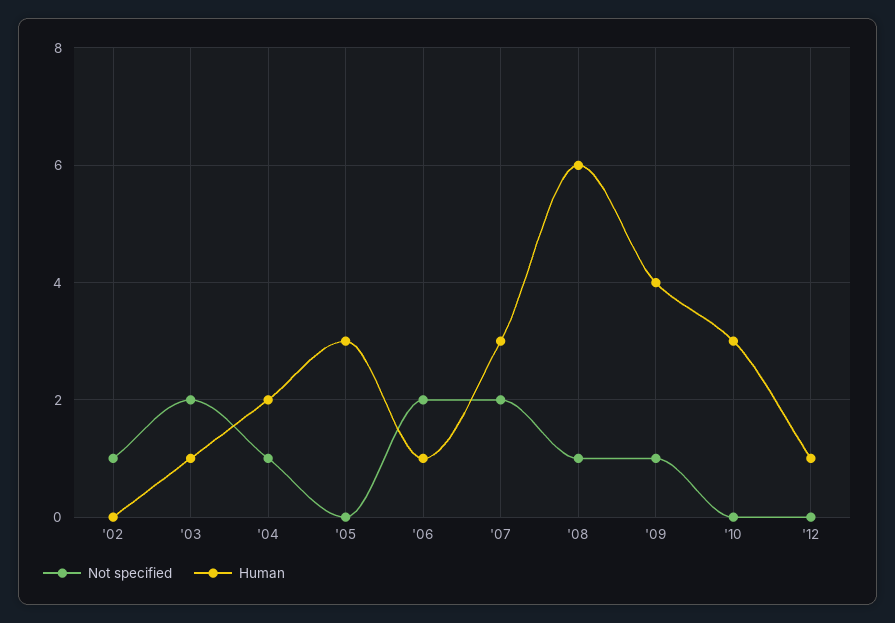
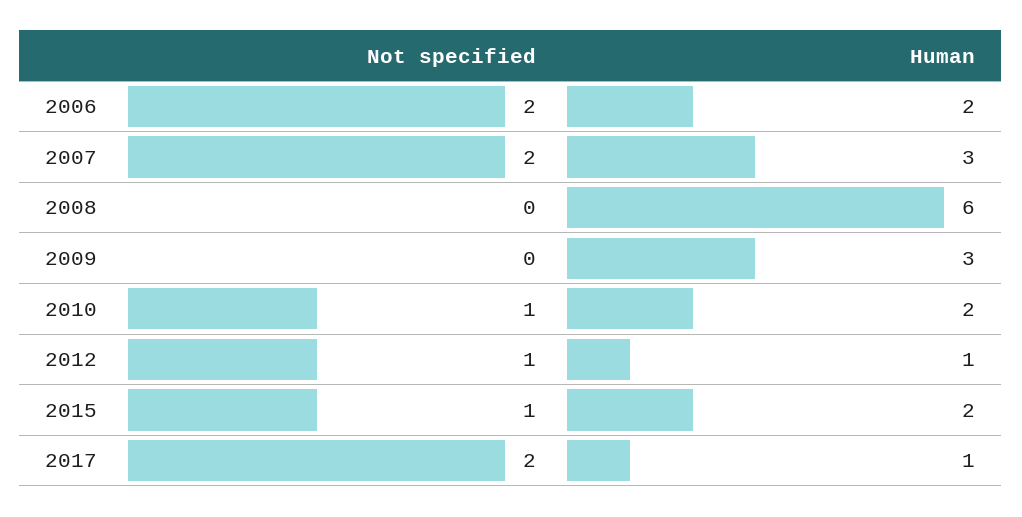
Not specified, '02: 1 -> none
Human, '02: 0 -> none
Not specified, '03: 2 -> none
Human, '03: 1 -> none
Not specified, '04: 1 -> none
Human, '04: 2 -> none
Not specified, '05: 0 -> none
Human, '05: 3 -> none
Human, '06: 1 -> 2
Not specified, '08: 1 -> 0
Not specified, '09: 1 -> 0
Human, '09: 4 -> 3
Not specified, '10: 0 -> 1
Human, '10: 3 -> 2
Not specified, '12: 0 -> 1
Not specified, 2015: none -> 1
Human, 2015: none -> 2
Not specified, 2017: none -> 2
Human, 2017: none -> 1

